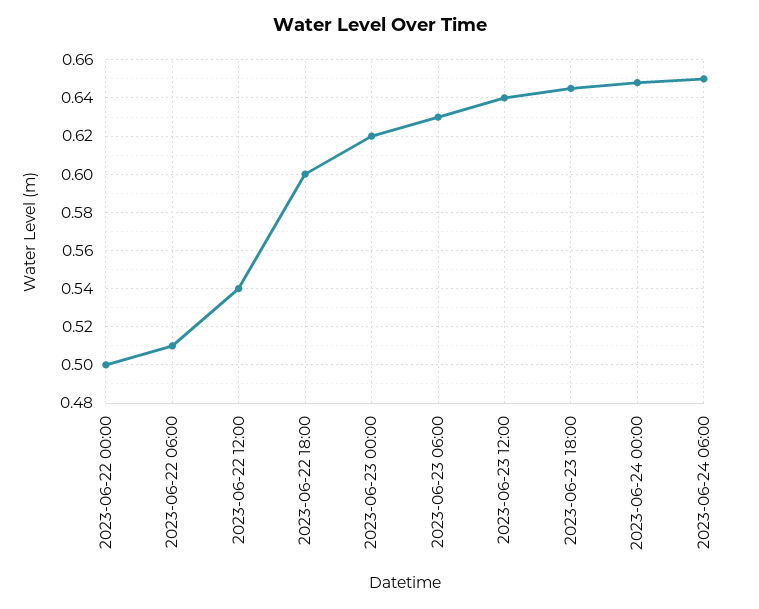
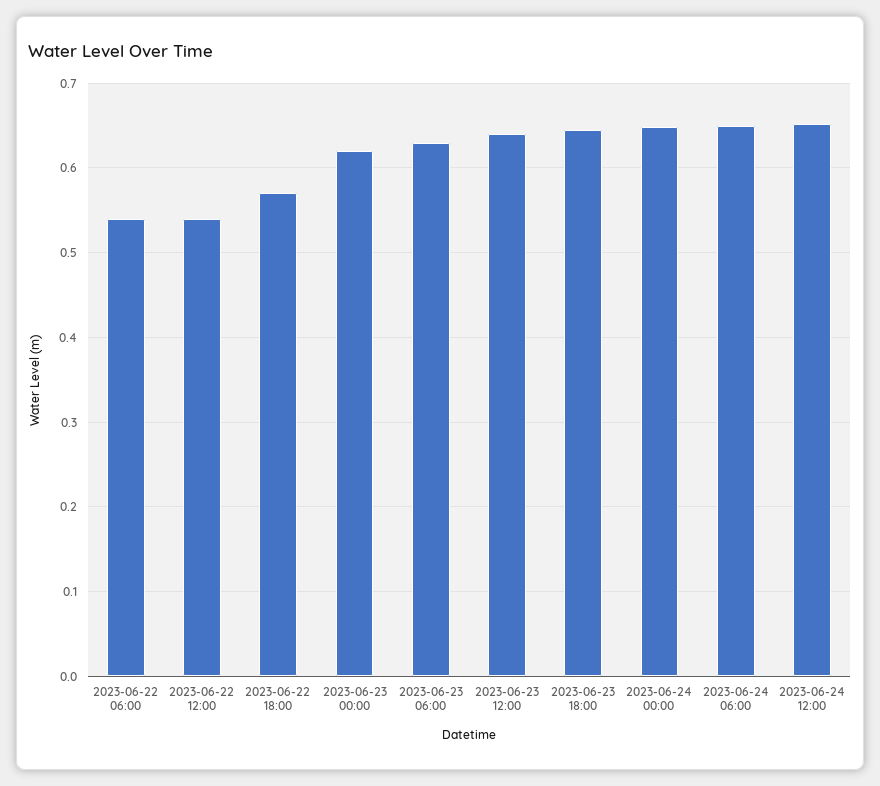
2023-06-22 00:00: 0.5 -> none
2023-06-22 06:00: 0.51 -> 0.54
2023-06-22 18:00: 0.6 -> 0.57
2023-06-24 12:00: none -> 0.65

